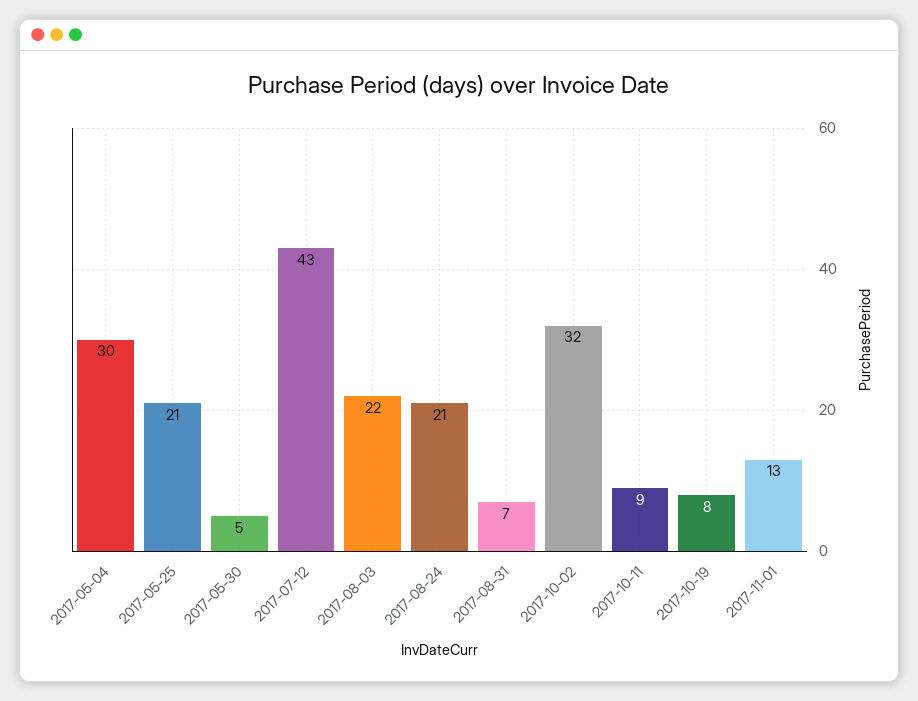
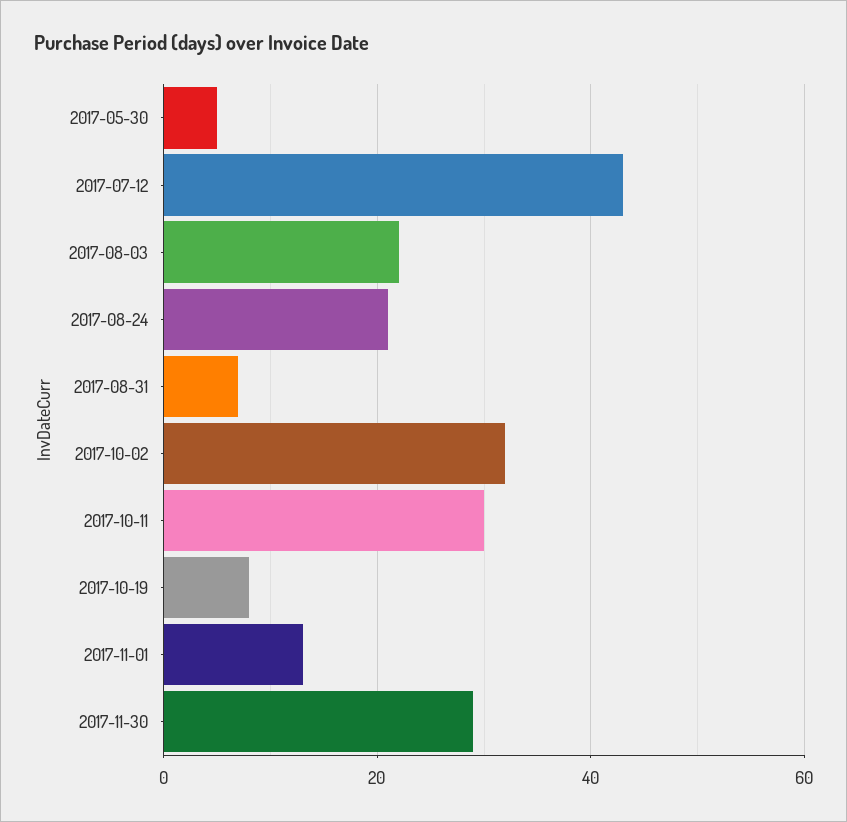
2017-05-04: 30 -> none
2017-05-25: 21 -> none
2017-10-11: 9 -> 30
2017-11-30: none -> 30

